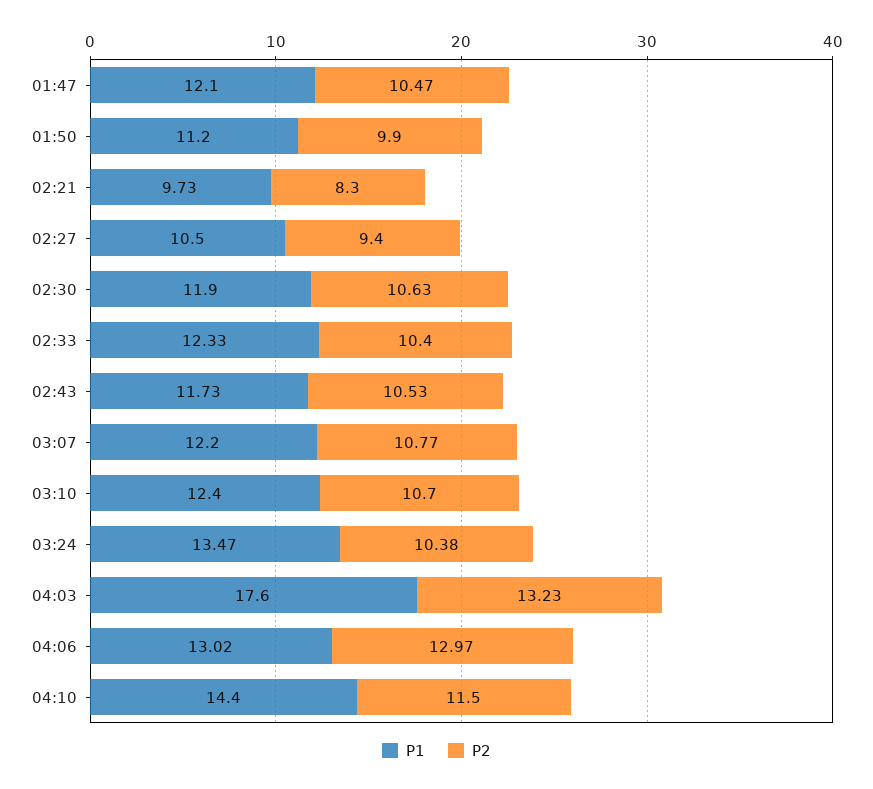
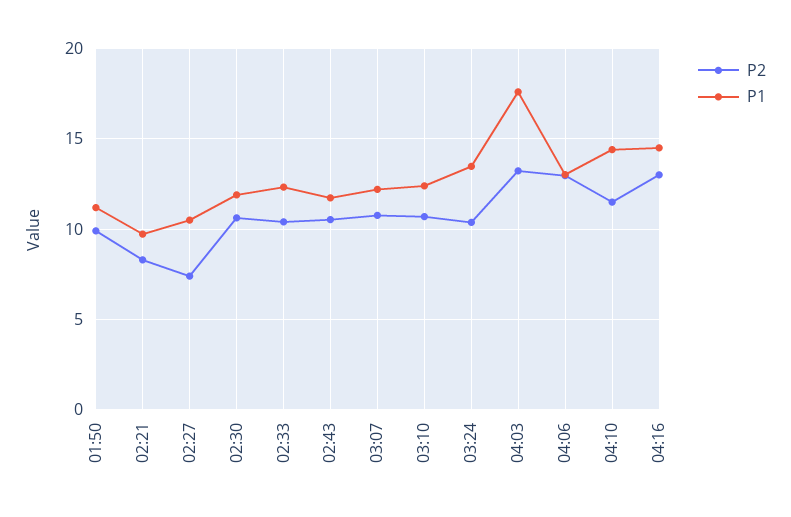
P1, 01:47: 12.1 -> none
P2, 01:47: 10.47 -> none
P2, 02:27: 9.4 -> 7.5
P2, 04:16: none -> 13
P1, 04:16: none -> 14.5

